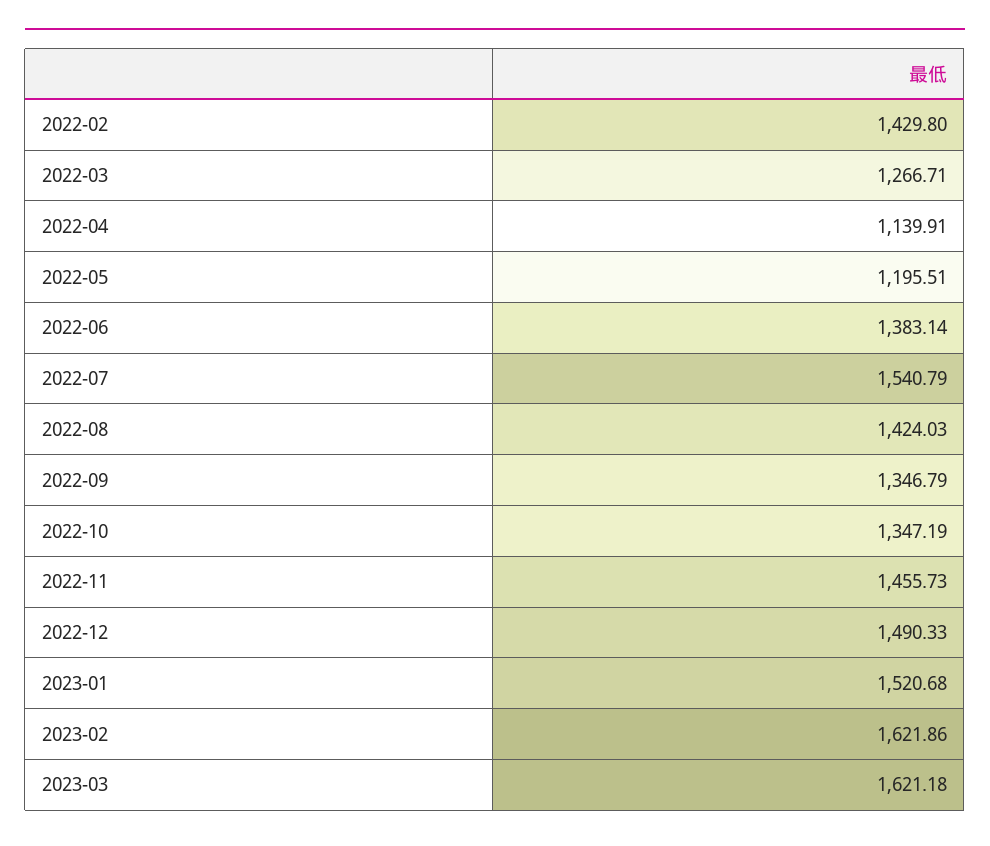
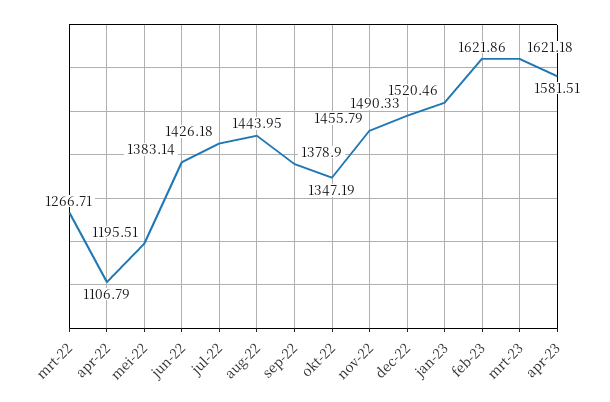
2022-02: 1429.8 -> none
2022-04: 1139.91 -> 1106.79
2022-07: 1540.79 -> 1426.18
2022-08: 1424.03 -> 1443.95
2022-09: 1346.79 -> 1378.9
2022-11: 1455.73 -> 1455.79
2023-01: 1520.68 -> 1520.46
apr-23: none -> 1581.51

